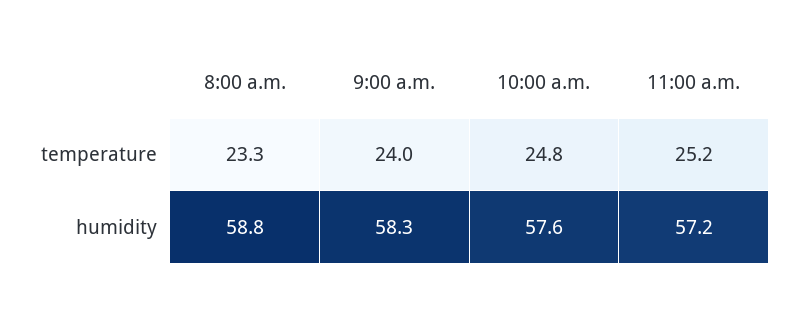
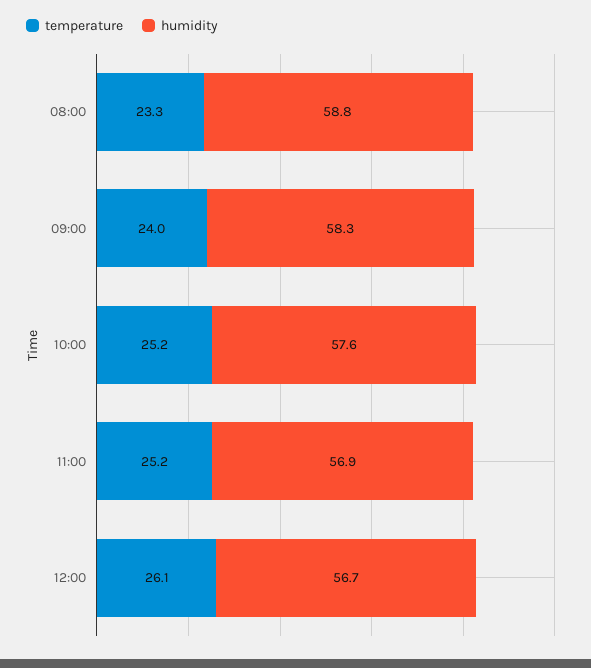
temperature, 10:00 a.m.: 24.8 -> 25.2
humidity, 11:00 a.m.: 57.2 -> 56.9
temperature, 12:00: none -> 26.1
humidity, 12:00: none -> 56.7

